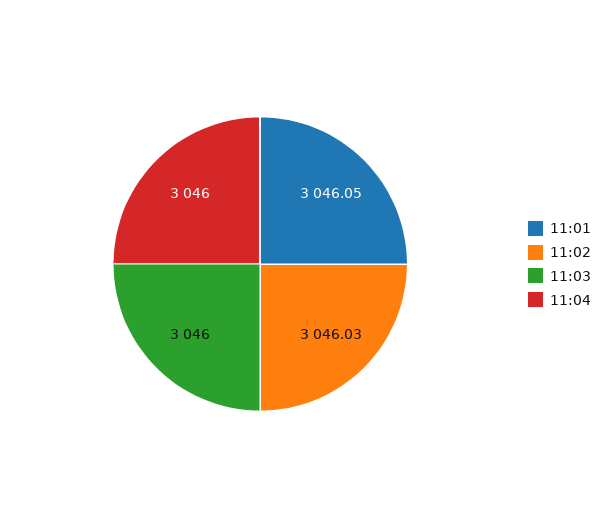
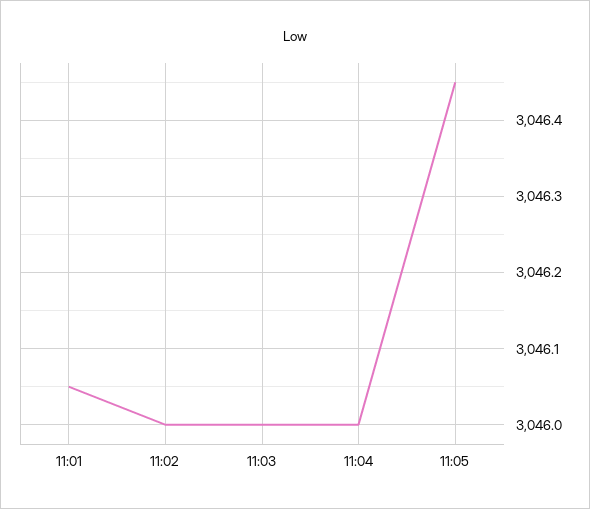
11:02: 3046.03 -> 3046
11:05: none -> 3046.45

